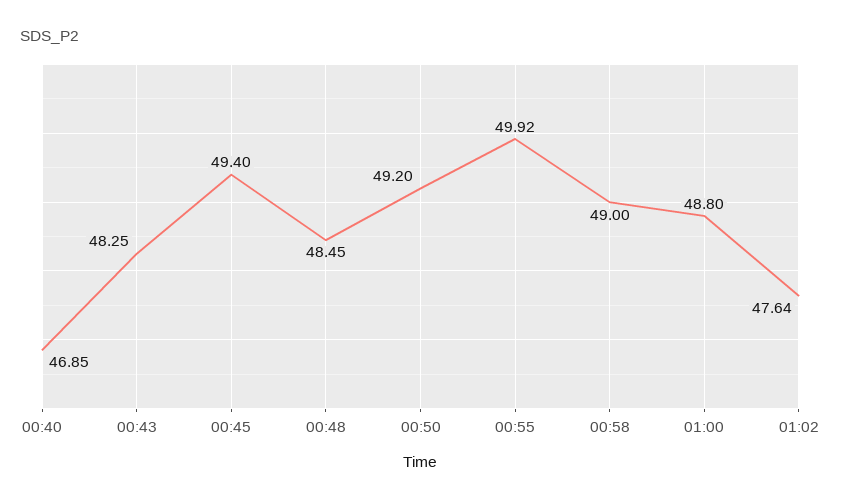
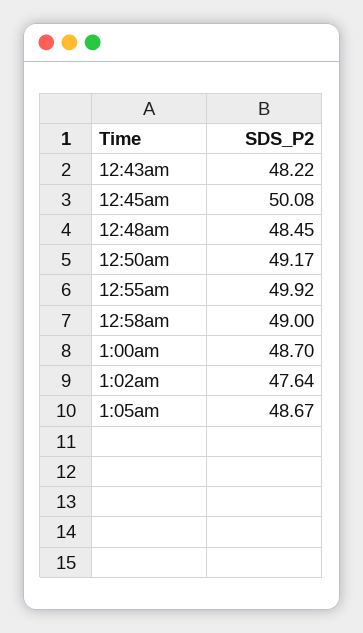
00:40: 46.85 -> none
00:43: 48.25 -> 48.22
00:45: 49.4 -> 50.08
00:50: 49.2 -> 49.17
01:00: 48.8 -> 48.7
1:05am: none -> 48.67

